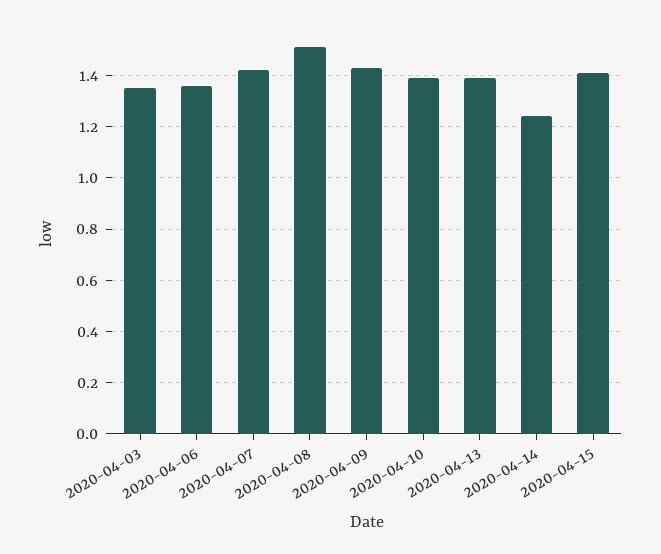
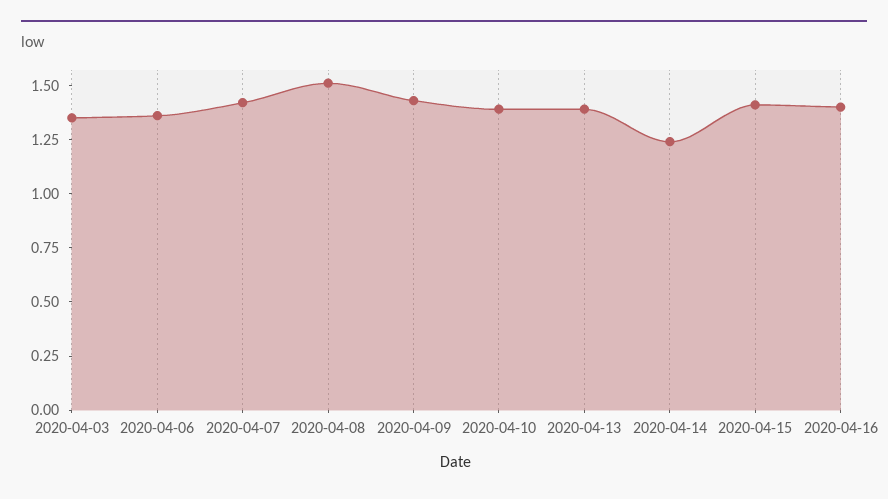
2020-04-16: none -> 1.4

